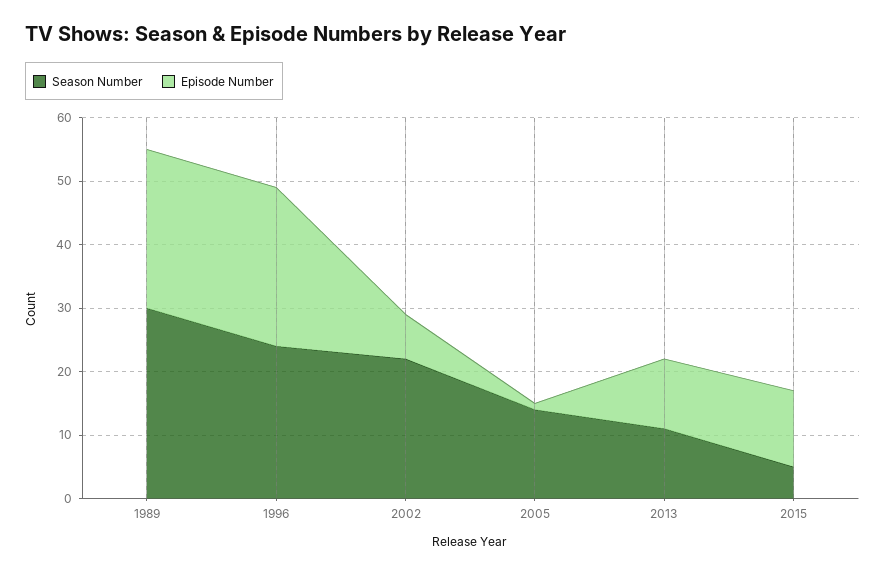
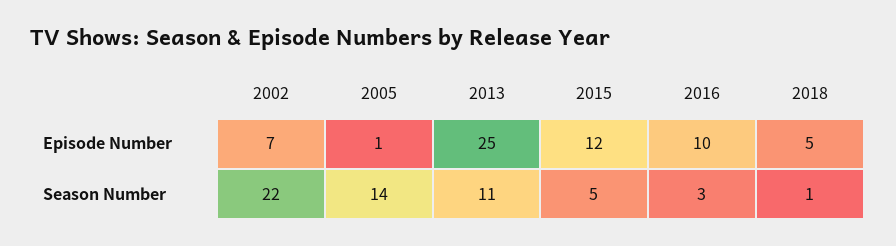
Season Number, 1989: 30 -> none
Episode Number, 1989: 25 -> none
Season Number, 1996: 25 -> none
Episode Number, 1996: 25 -> none
Episode Number, 2013: 10 -> 25
Episode Number, 2016: none -> 10
Episode Number, 2018: none -> 5
Season Number, 2016: none -> 3
Season Number, 2018: none -> 1

